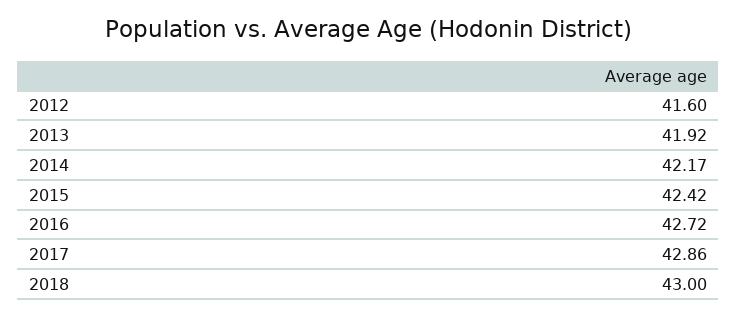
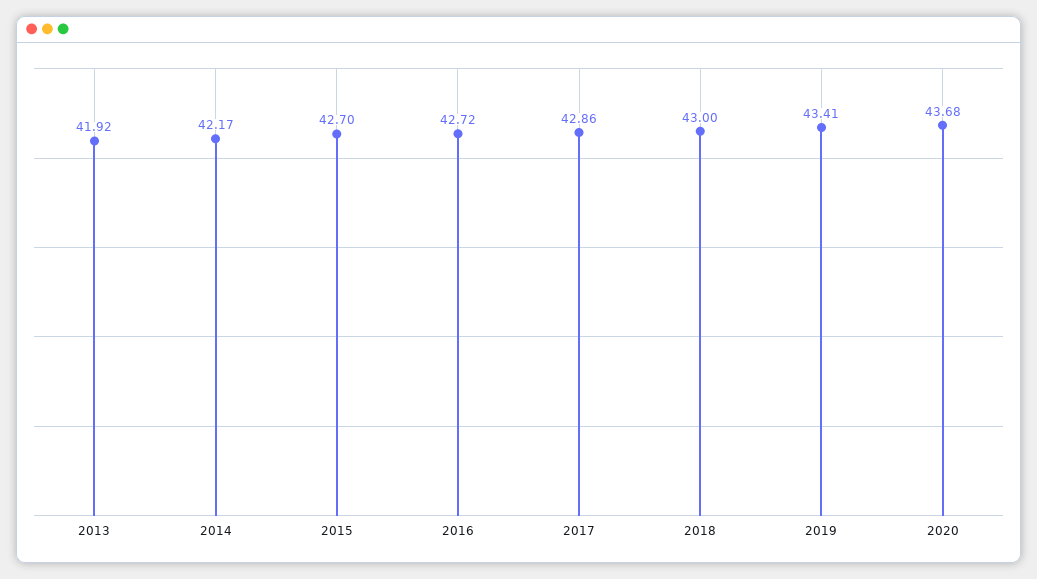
2012: 41.6 -> none
2015: 42.42 -> 42.7
2019: none -> 43.41
2020: none -> 43.68

